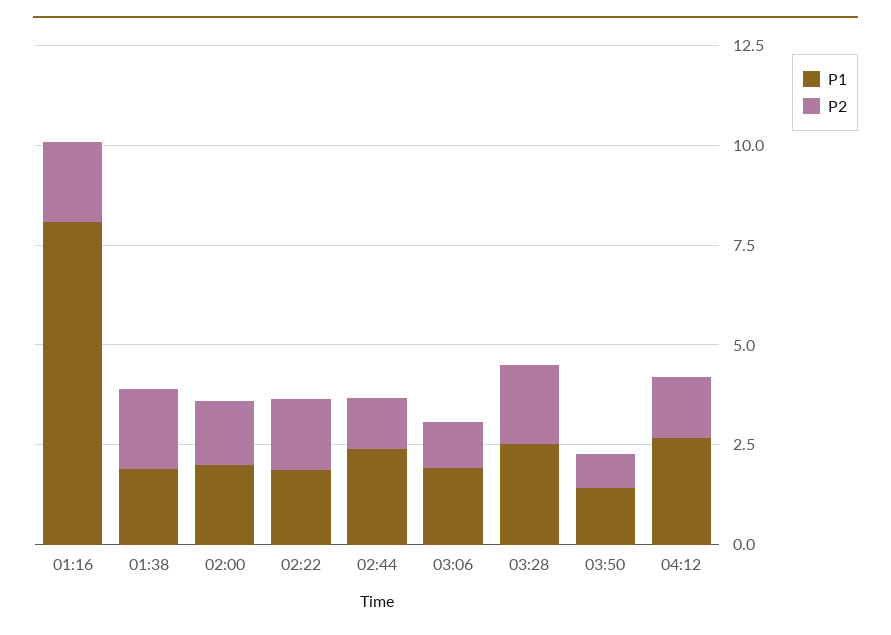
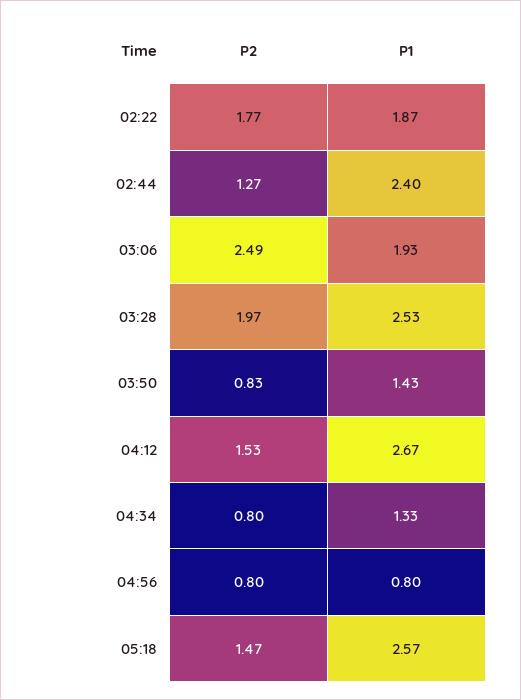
P1, 01:16: 8 -> none
P2, 01:16: 2 -> none
P1, 01:38: 2 -> none
P2, 01:38: 2 -> none
P1, 02:00: 2 -> none
P2, 02:00: 1.5 -> none
P2, 03:06: 1 -> 2.49
P2, 04:34: none -> 0.8
P1, 04:34: none -> 1.33
P2, 04:56: none -> 0.8
P1, 04:56: none -> 0.8
P2, 05:18: none -> 1.47
P1, 05:18: none -> 2.57

